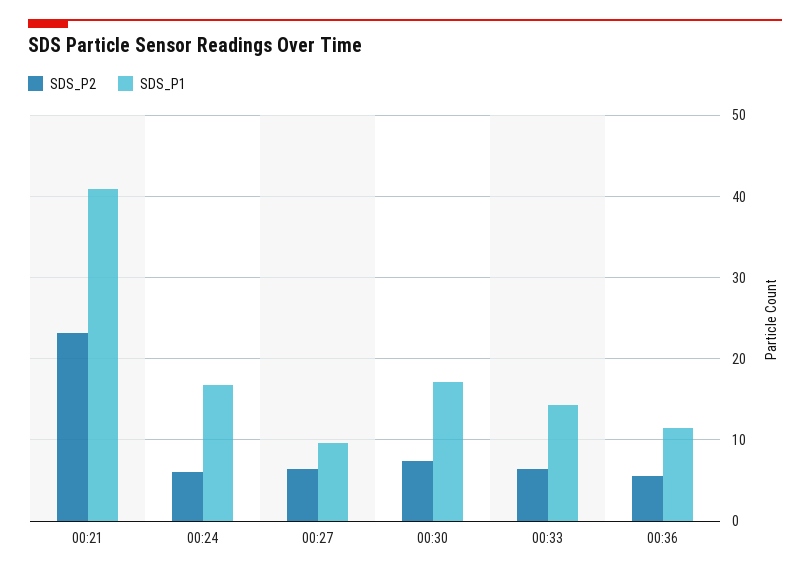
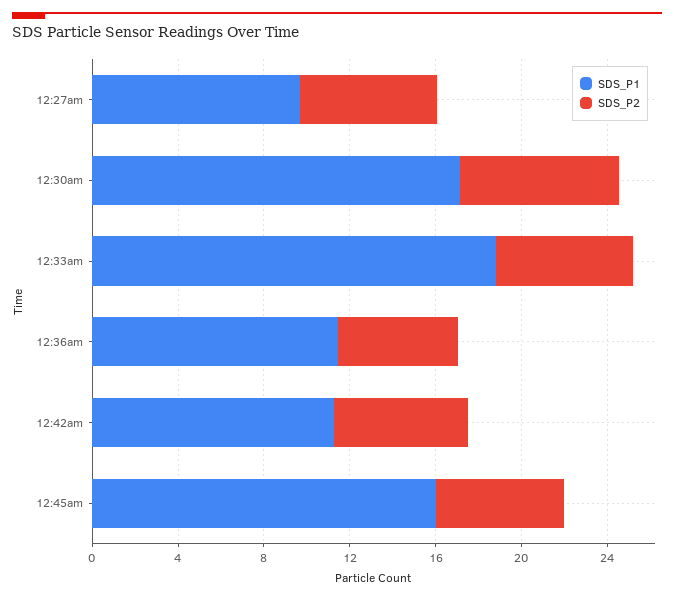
SDS_P2, 00:21: 23 -> none
SDS_P1, 00:21: 41 -> none
SDS_P2, 00:24: 6 -> none
SDS_P1, 00:24: 17 -> none
SDS_P1, 00:33: 14 -> 19
SDS_P1, 12:42am: none -> 11
SDS_P2, 12:42am: none -> 6
SDS_P1, 12:45am: none -> 16
SDS_P2, 12:45am: none -> 6

